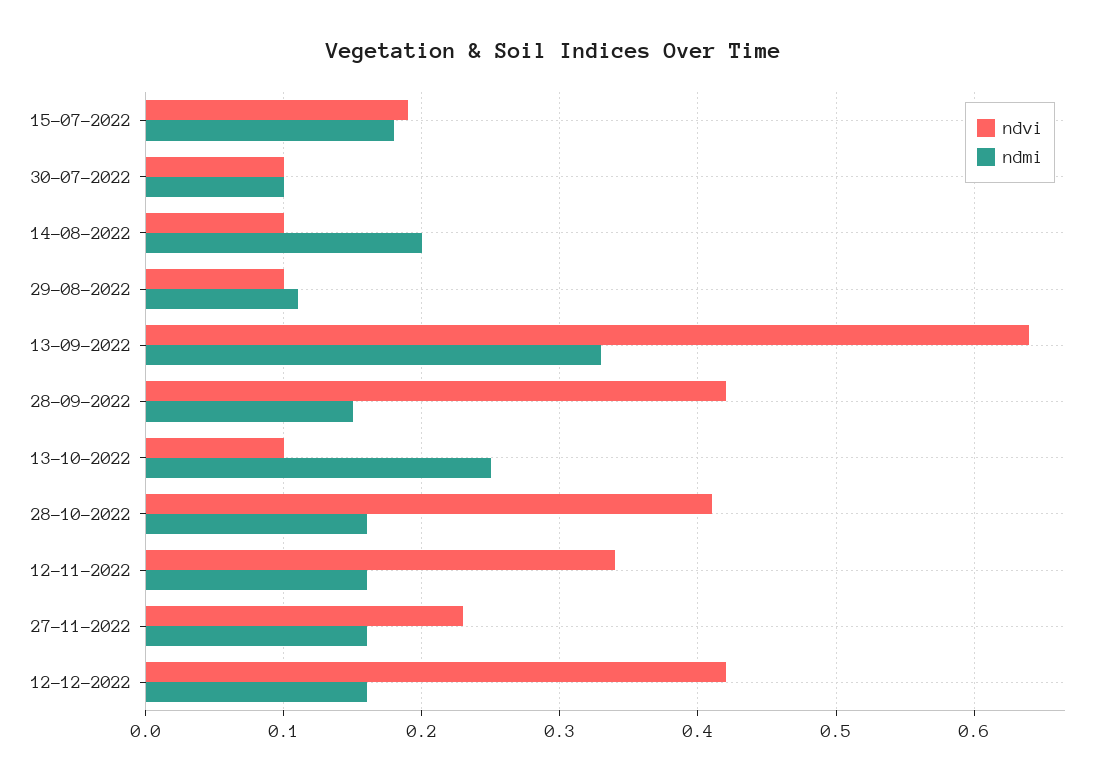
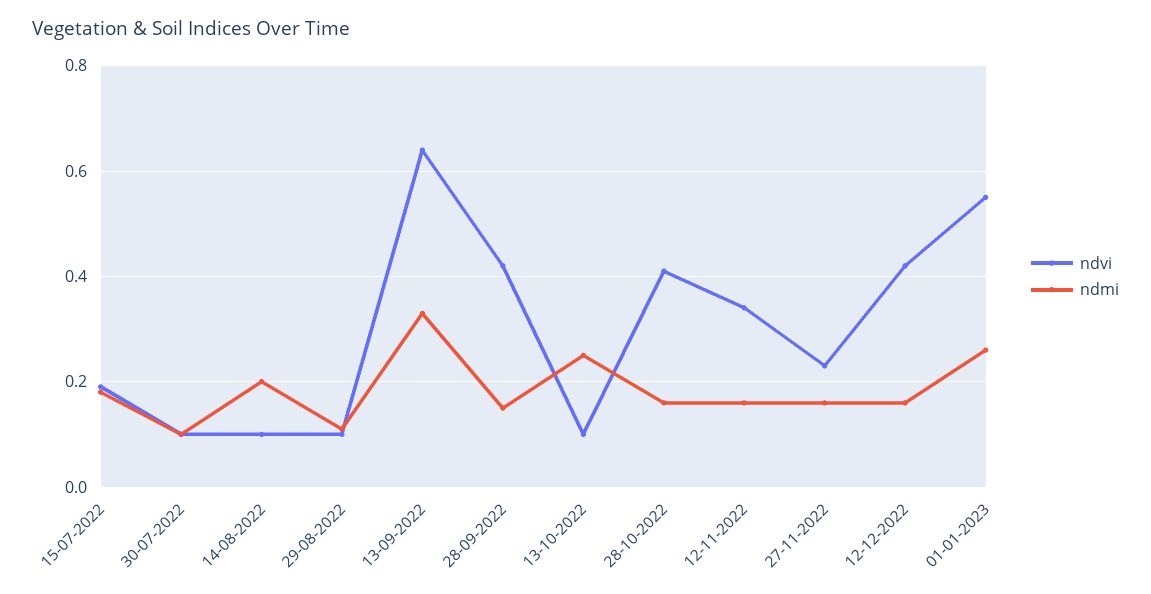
ndvi, 01-01-2023: none -> 0.55
ndmi, 01-01-2023: none -> 0.25

